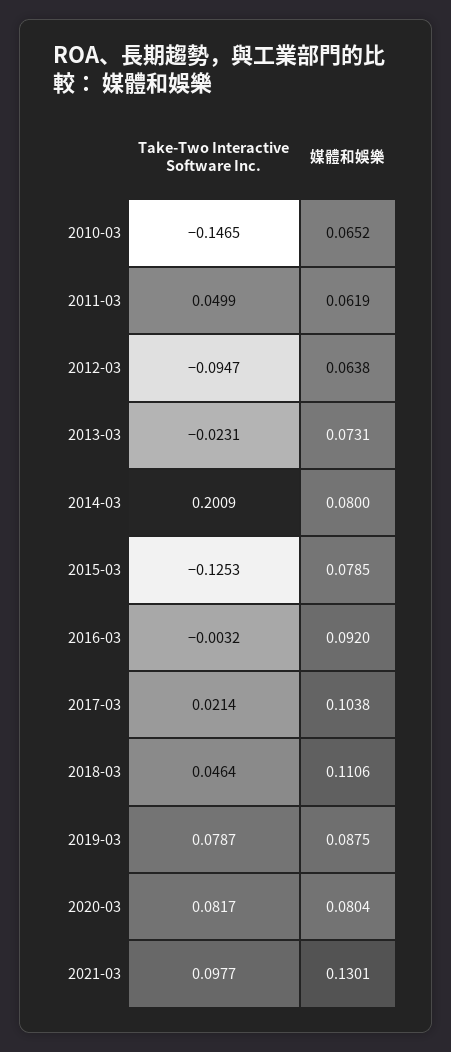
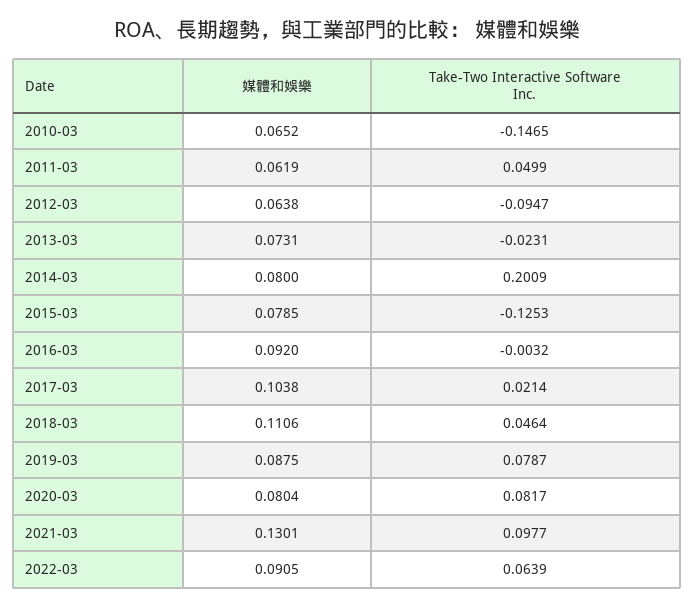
媒體和娛樂, 2022-03: none -> 0.0905
Take-Two Interactive Software Inc., 2022-03: none -> 0.0639

